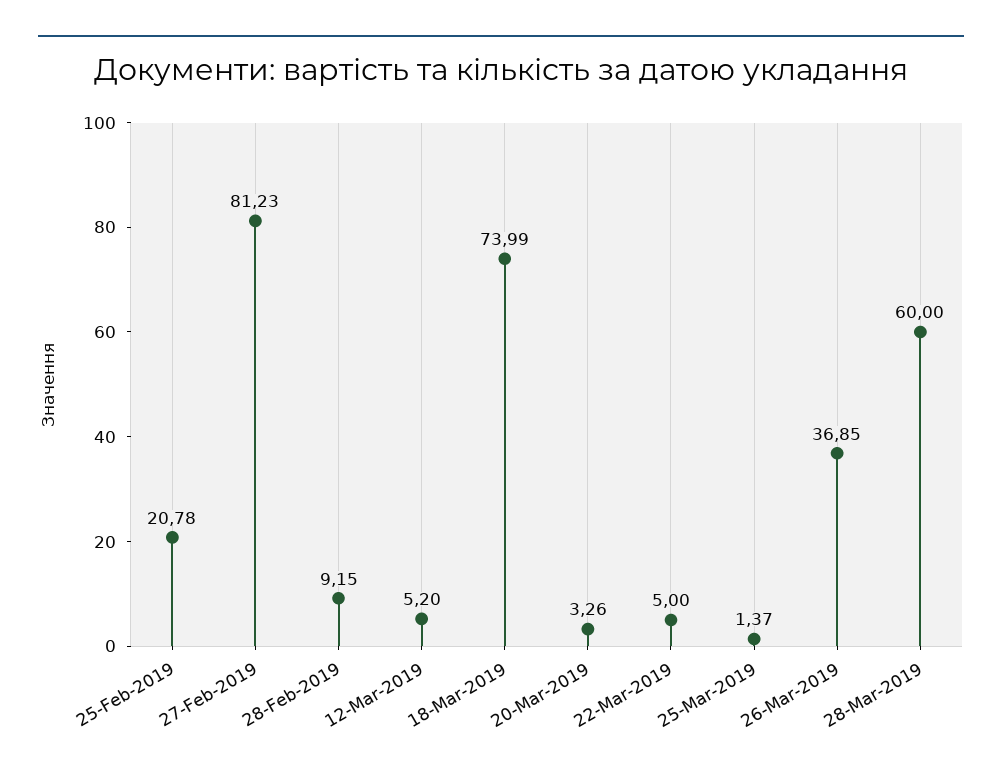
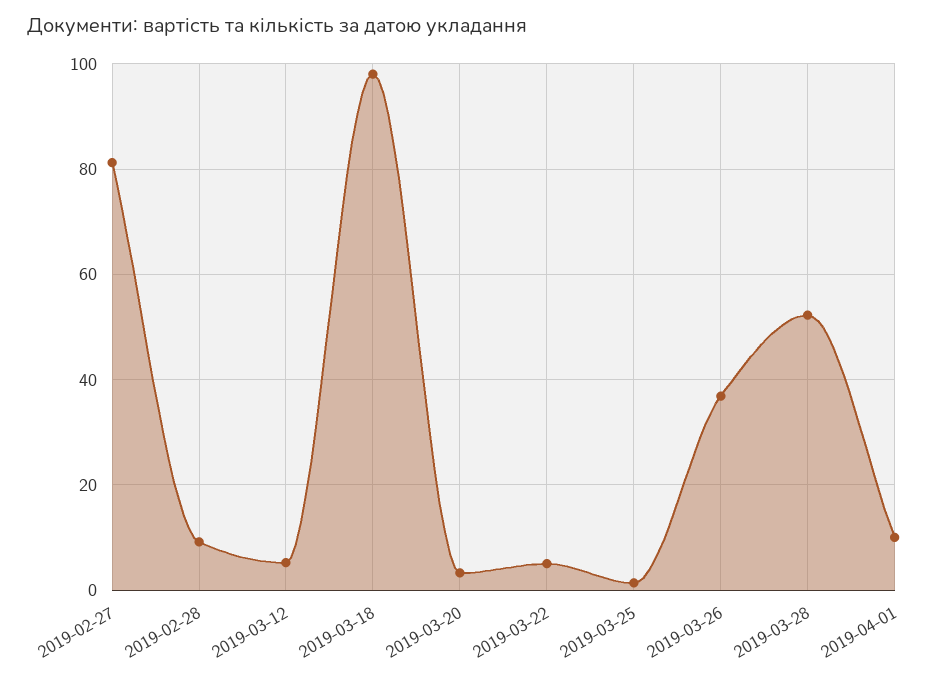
25-Feb-2019: 20.78 -> none
18-Mar-2019: 73.99 -> 98
28-Mar-2019: 60 -> 52
2019-04-01: none -> 10

